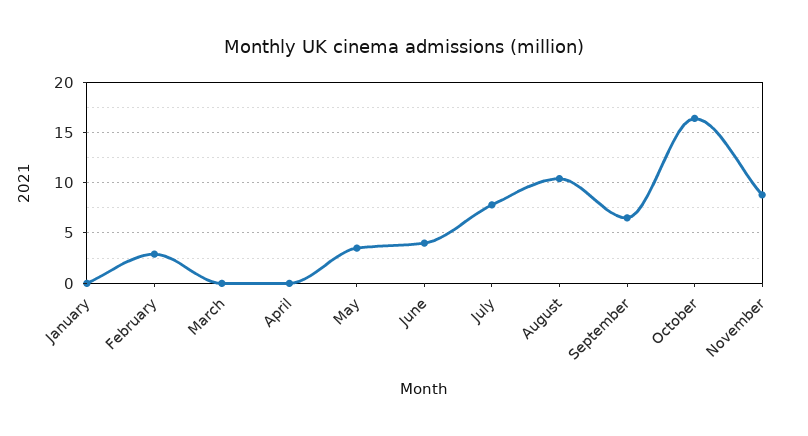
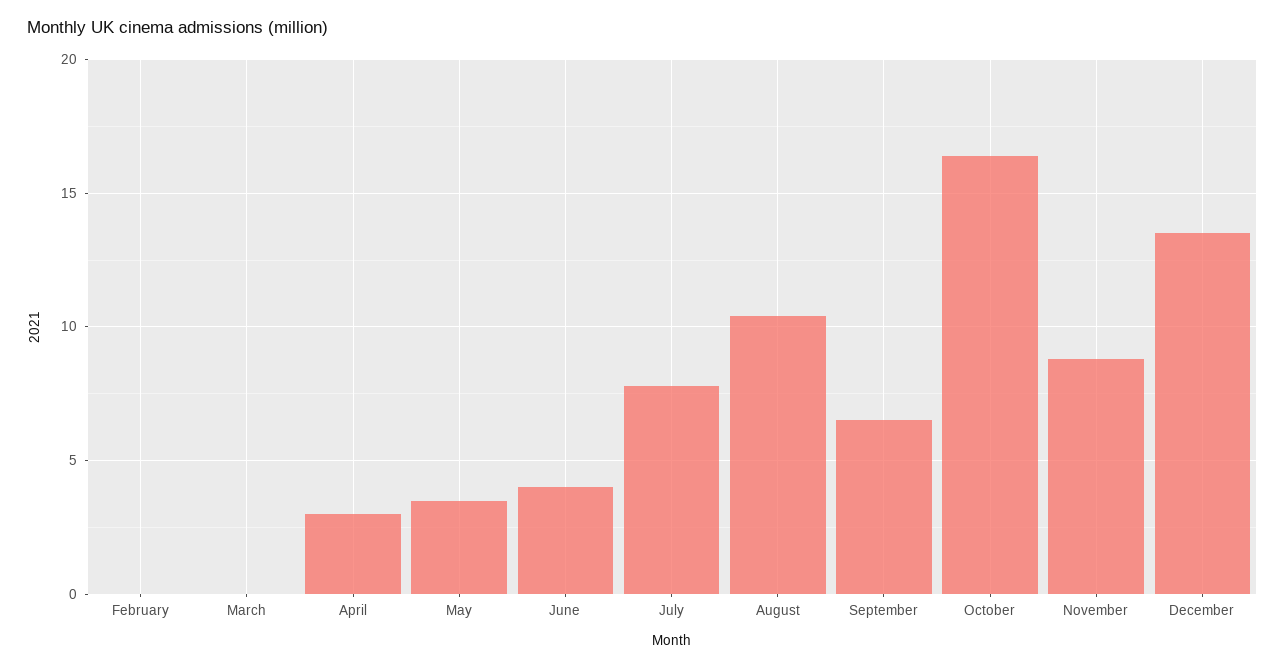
January: 0 -> none
February: 3 -> 0
April: 0 -> 3
December: none -> 13.5

